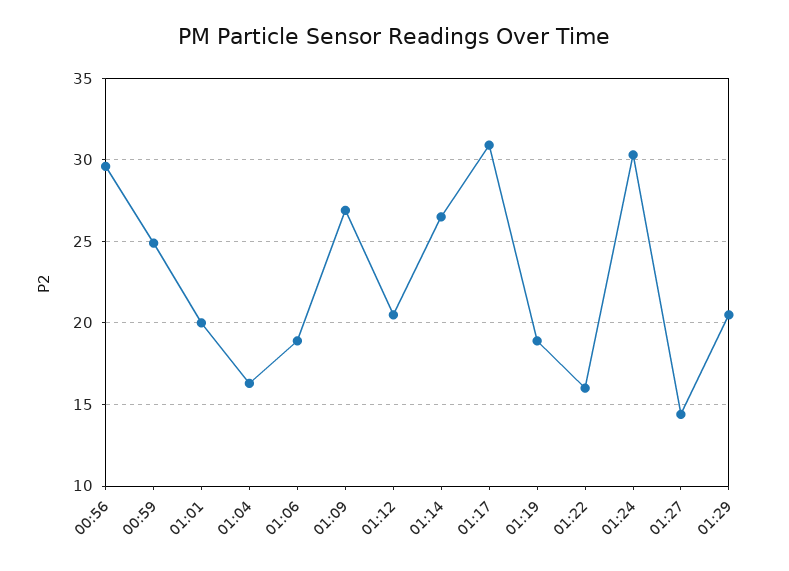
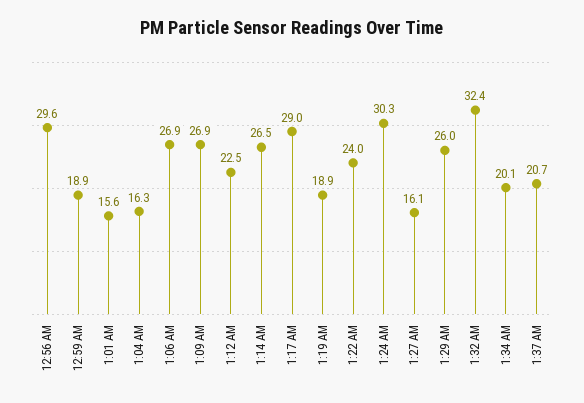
00:59: 25 -> 18.9
01:01: 20 -> 15.6
01:06: 19 -> 26.9
01:12: 20.5 -> 22.5
01:17: 31 -> 29
01:22: 16 -> 24
01:27: 14.5 -> 16.1
01:29: 20.5 -> 26
1:32 AM: none -> 32.4
1:34 AM: none -> 20.1
1:37 AM: none -> 20.7

